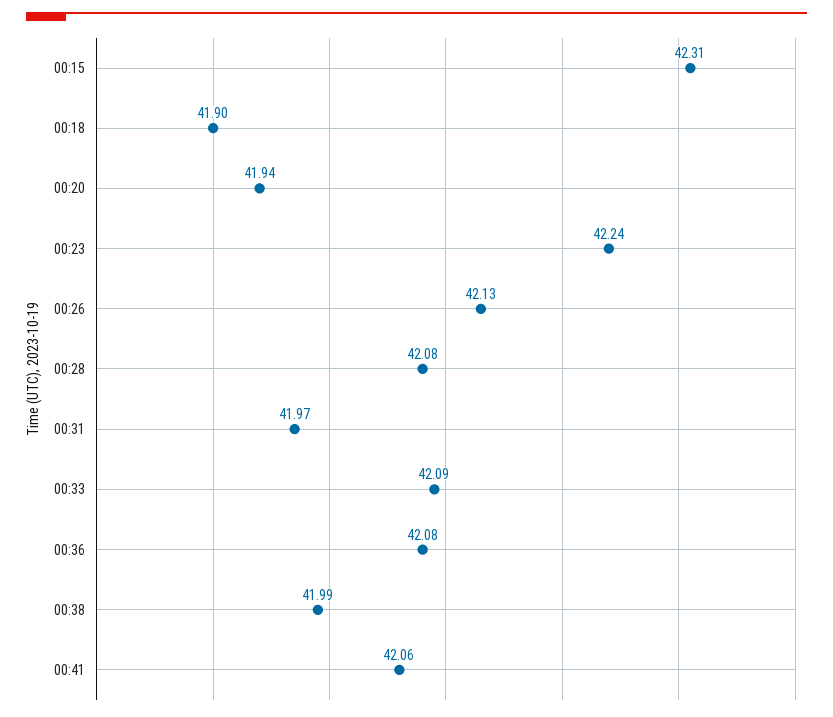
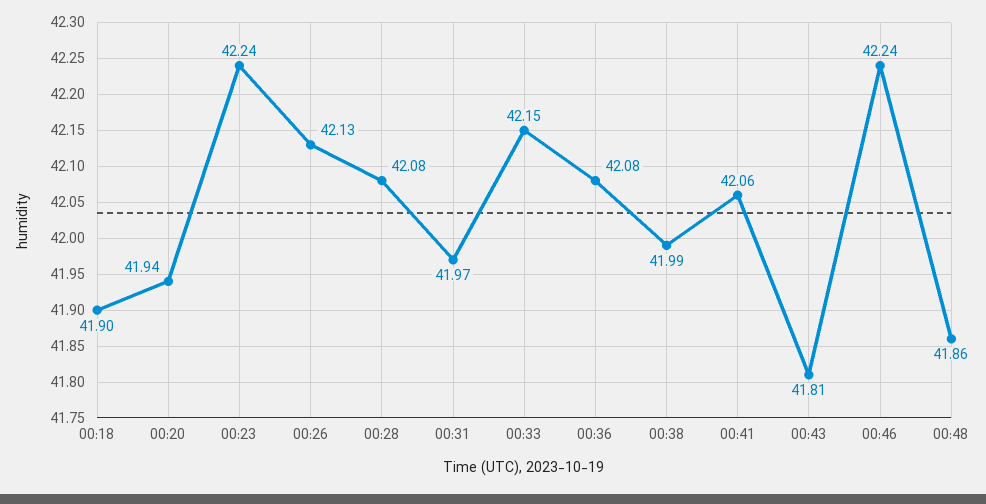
00:15: 42.31 -> none
00:33: 42.09 -> 42.15
00:43: none -> 41.81
00:46: none -> 42.24
00:48: none -> 41.86

